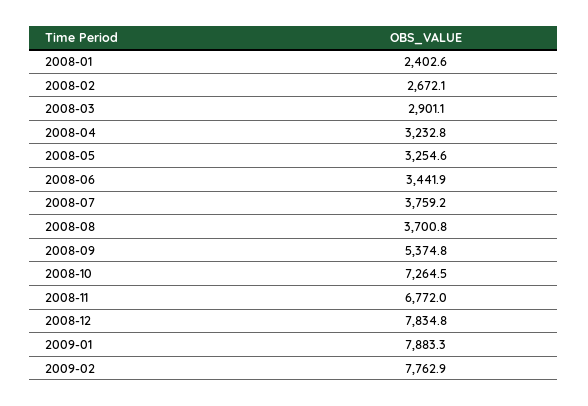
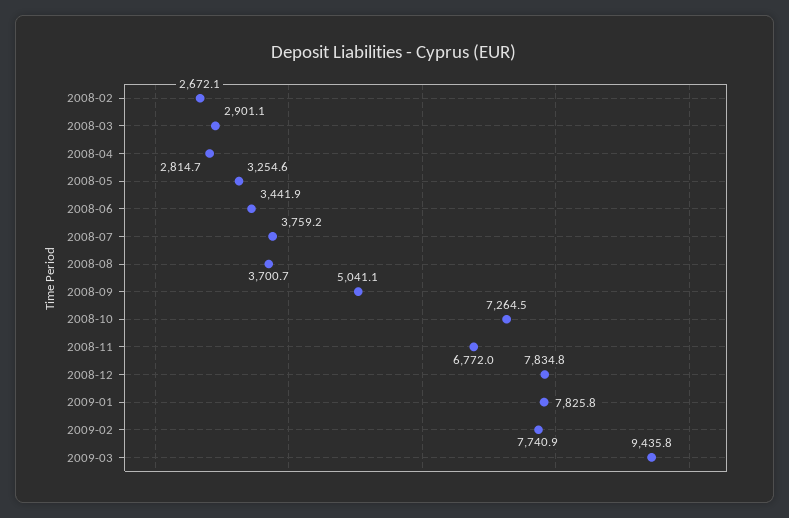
2008-01: 2402.6 -> none
2008-04: 3232.8 -> 2814.7
2008-08: 3700.8 -> 3700.7
2008-09: 5374.8 -> 5041.1
2009-01: 7883.3 -> 7825.8
2009-02: 7762.9 -> 7740.9
2009-03: none -> 9435.8

